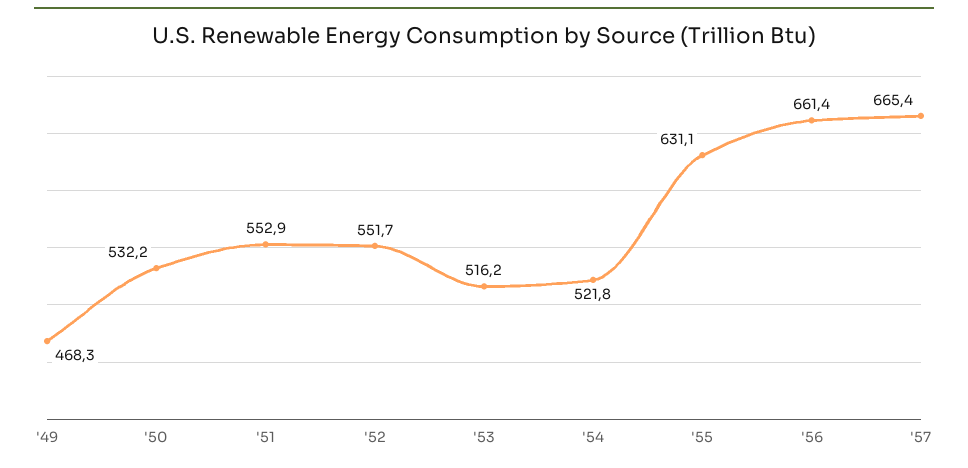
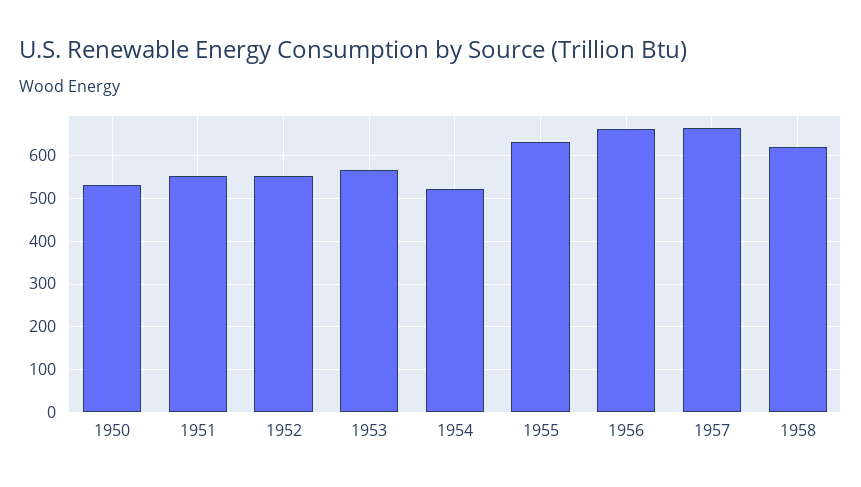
'49: 468.3 -> none
'53: 516.2 -> 560
1958: none -> 620

